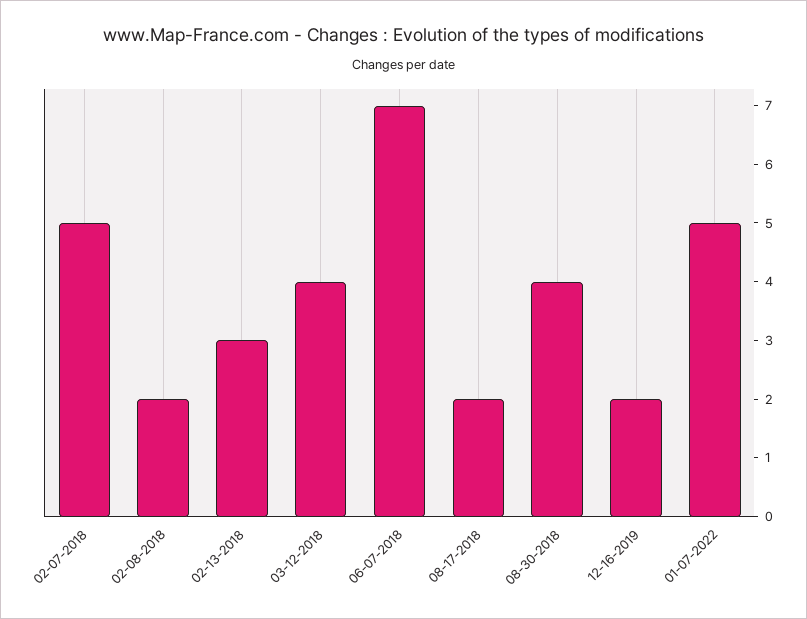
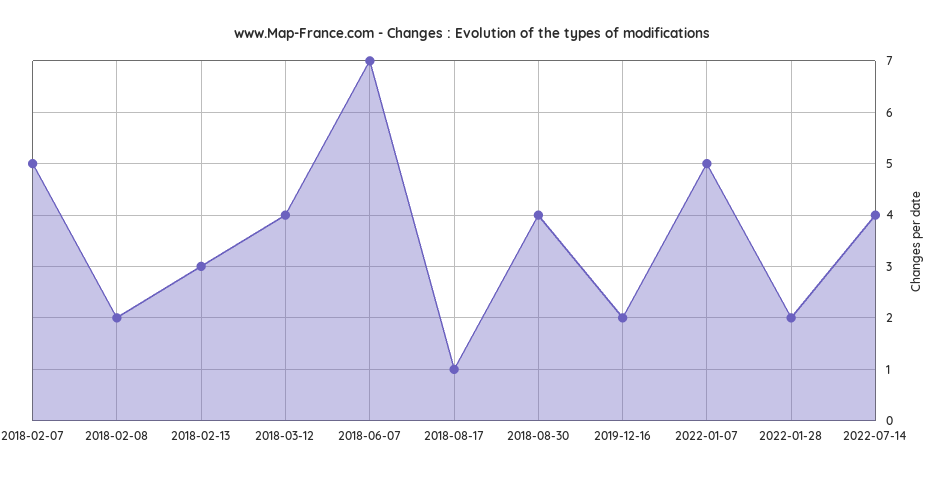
08-17-2018: 2 -> 1
2022-01-28: none -> 2
2022-07-14: none -> 4

